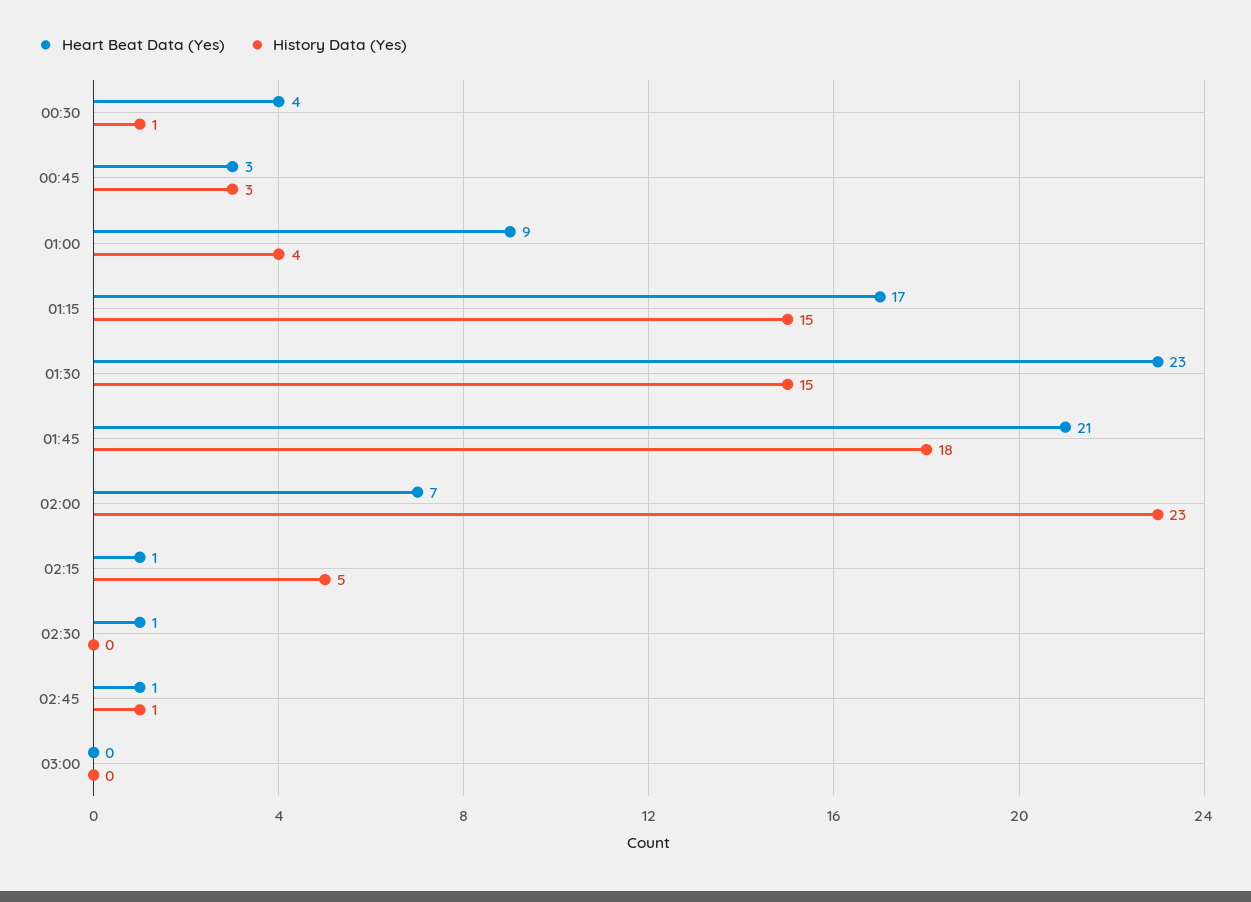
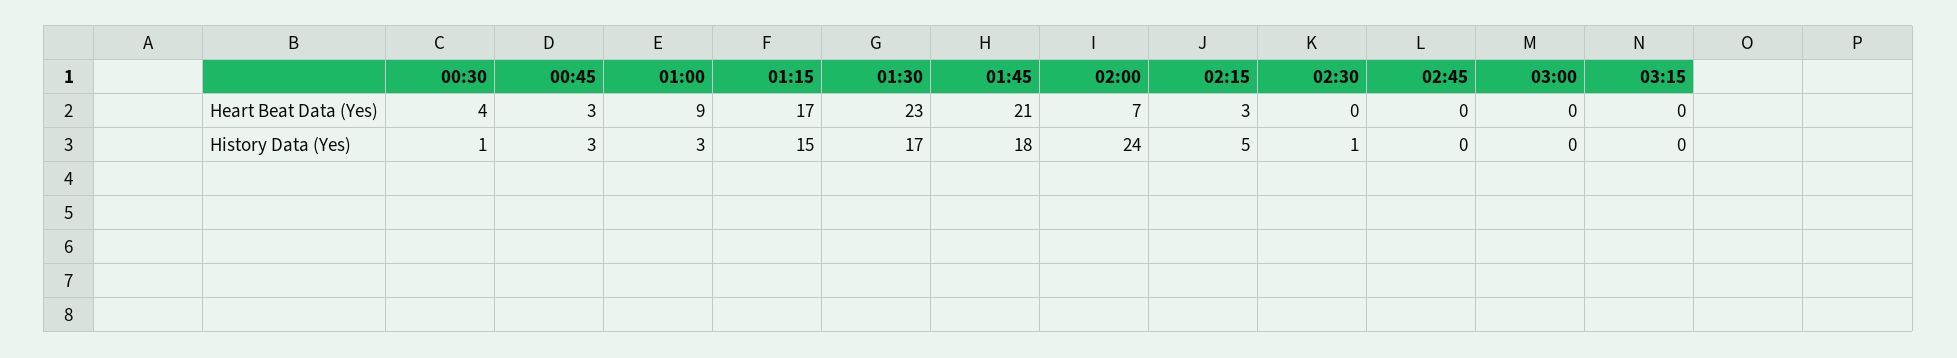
History Data (Yes), 01:00: 4 -> 3
History Data (Yes), 01:30: 15 -> 17
History Data (Yes), 02:00: 23 -> 24
Heart Beat Data (Yes), 02:15: 1 -> 3
Heart Beat Data (Yes), 02:30: 1 -> 0
History Data (Yes), 02:30: 0 -> 1
Heart Beat Data (Yes), 02:45: 1 -> 0
History Data (Yes), 02:45: 1 -> 0
Heart Beat Data (Yes), 03:15: none -> 0
History Data (Yes), 03:15: none -> 0

